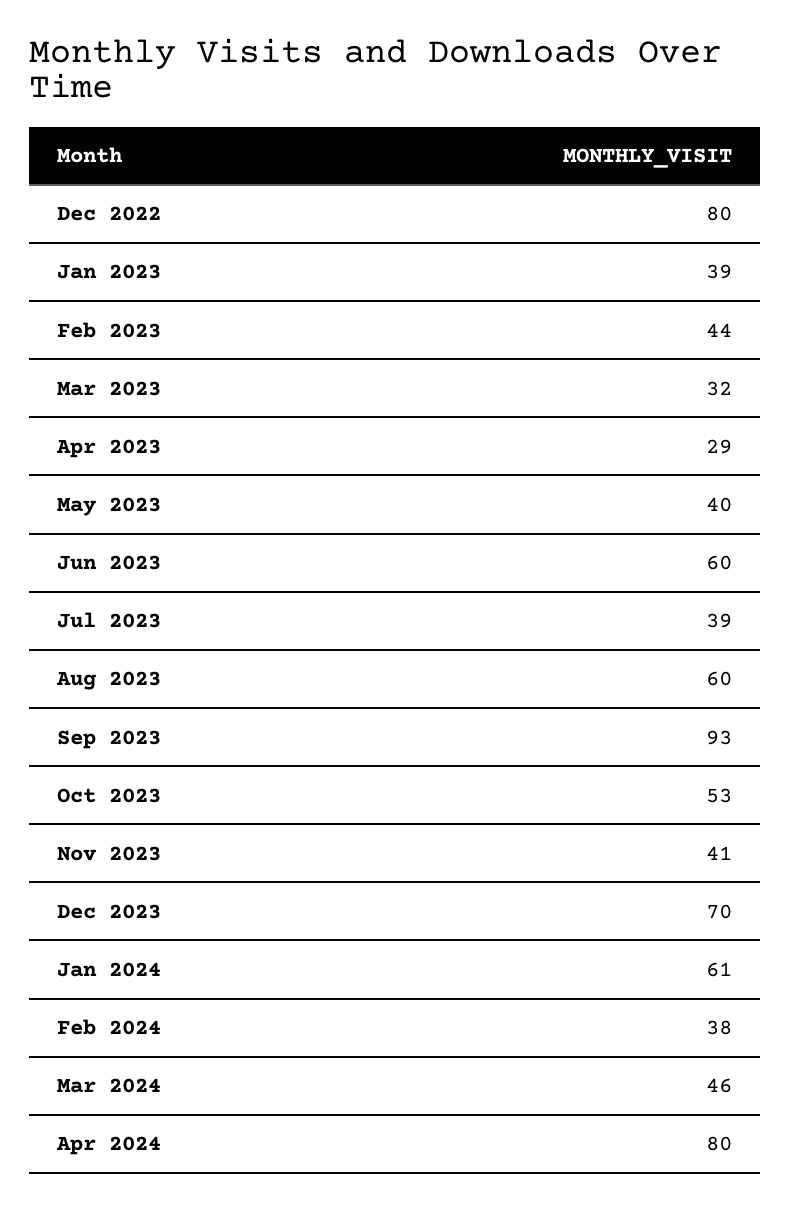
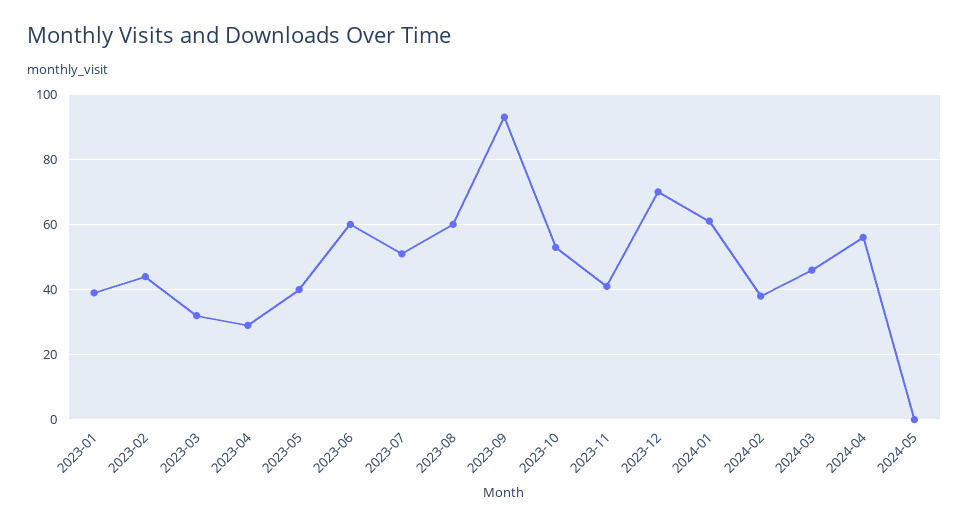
Dec 2022: 80 -> none
Jul 2023: 39 -> 50
Apr 2024: 80 -> 55
2024-05: none -> 0

